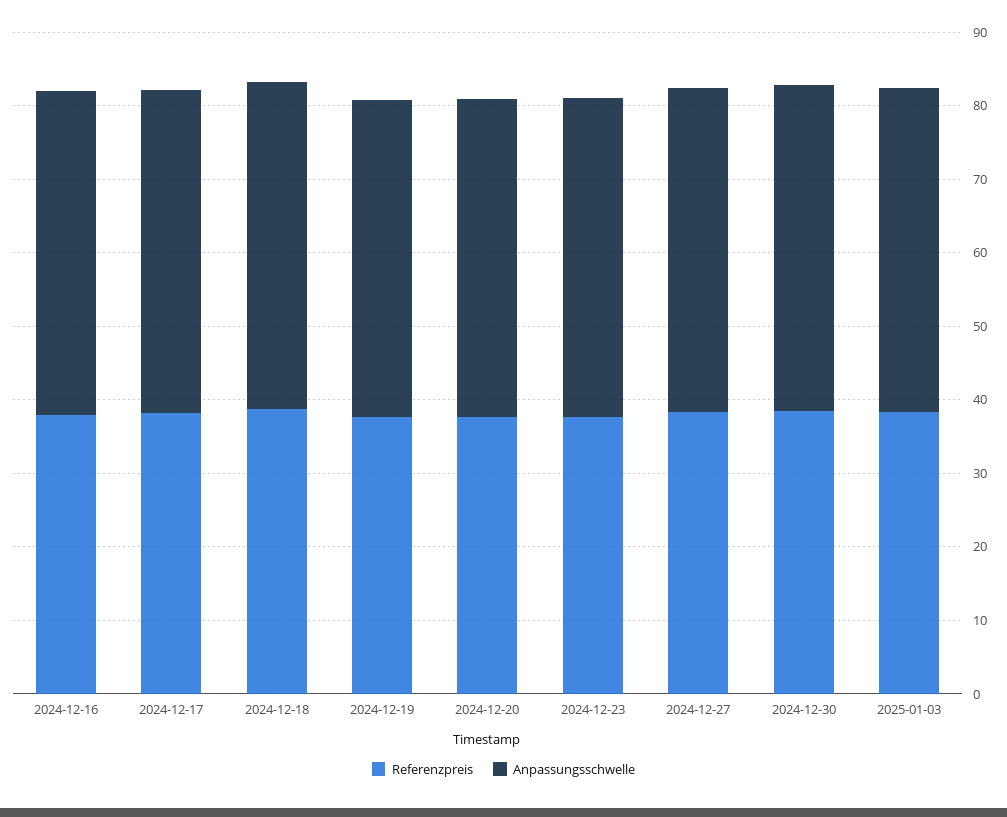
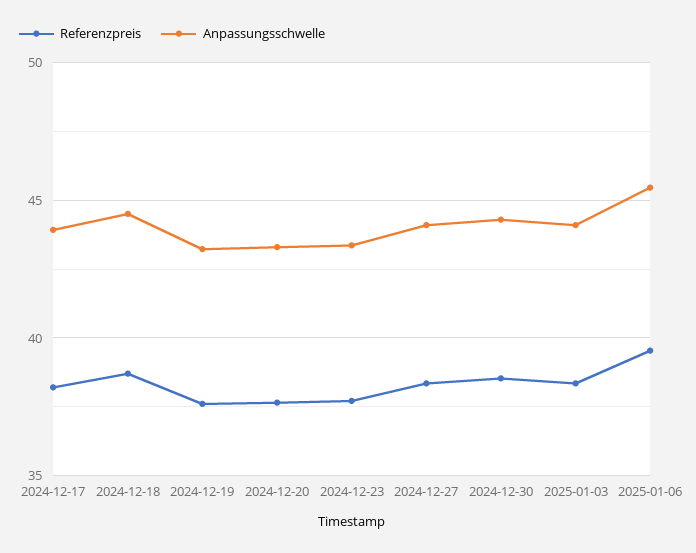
Referenzpreis, 2024-12-16: 38 -> none
Anpassungsschwelle, 2024-12-16: 44 -> none
Referenzpreis, 2025-01-06: none -> 39.5
Anpassungsschwelle, 2025-01-06: none -> 45.5

